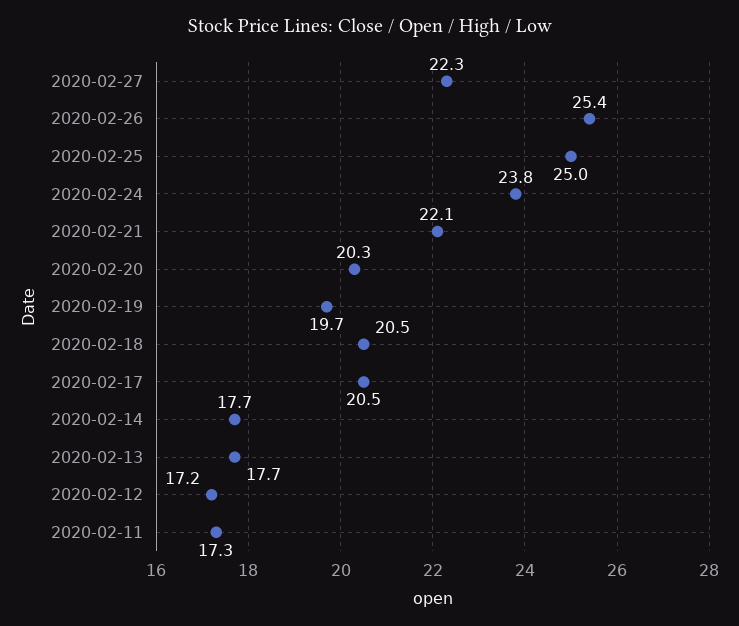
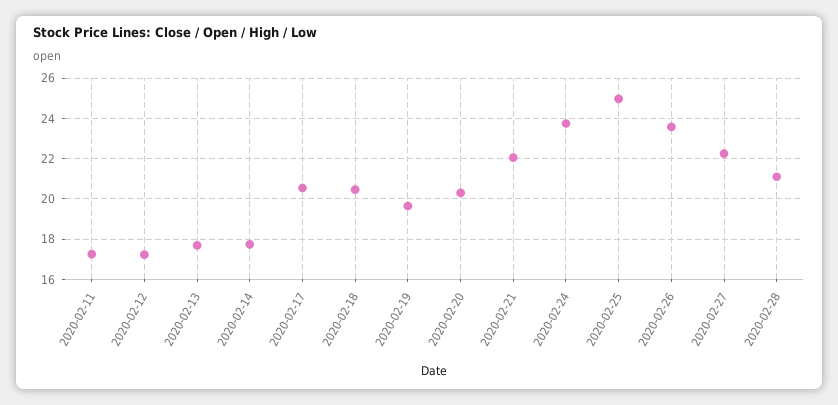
2020-02-26: 25.4 -> 23.5
2020-02-28: none -> 21

